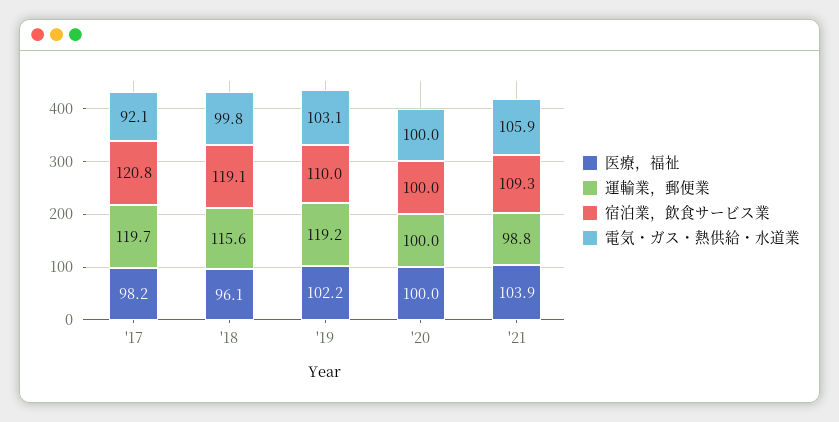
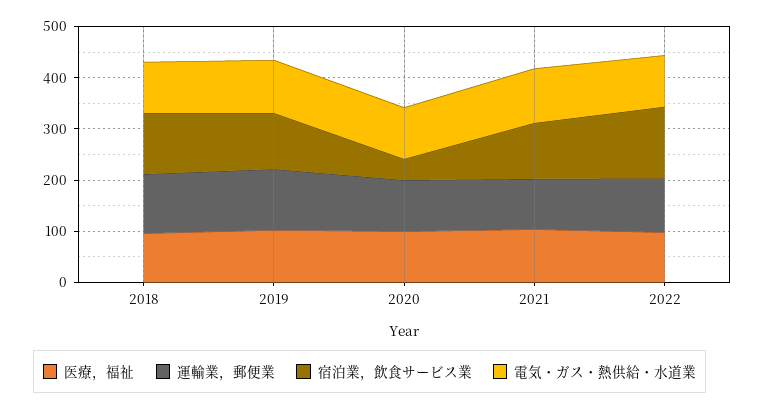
医療，福祉, '17: 98.2 -> none
運輸業，郵便業, '17: 119.7 -> none
宿泊業，飲食サービス業, '17: 120.8 -> none
電気・ガス・熱供給・水道業, '17: 92.1 -> none
宿泊業，飲食サービス業, '20: 100 -> 40
医療，福祉, 2022: none -> 100
運輸業，郵便業, 2022: none -> 100
宿泊業，飲食サービス業, 2022: none -> 140
電気・ガス・熱供給・水道業, 2022: none -> 100

